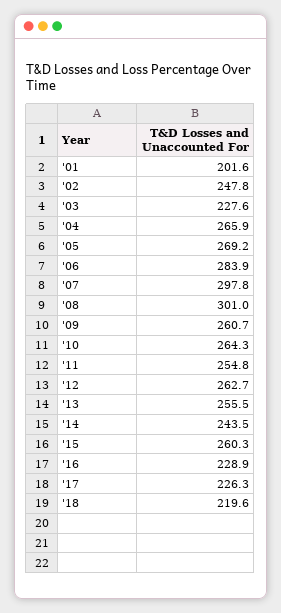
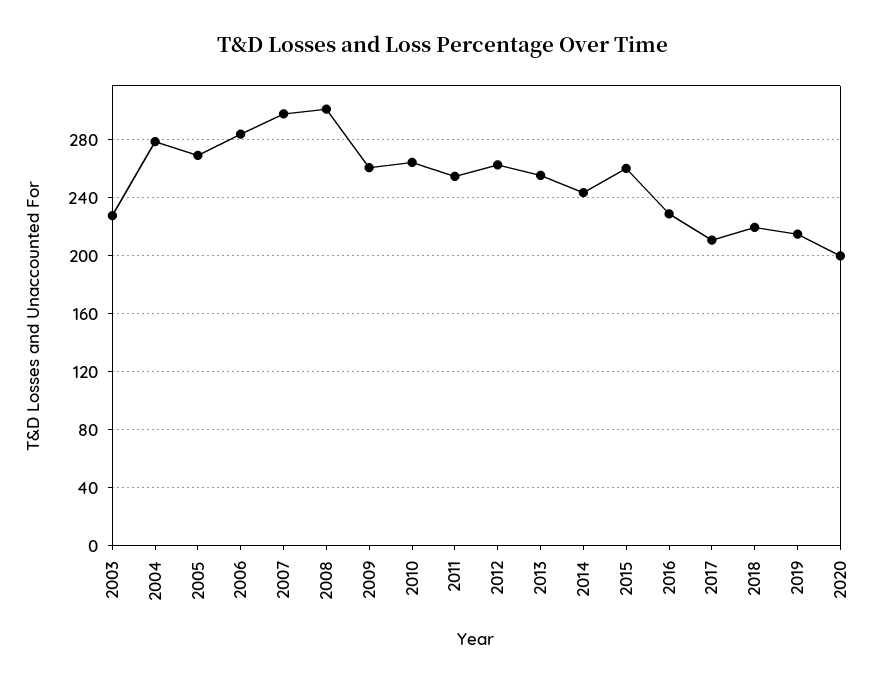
'01: 201.6 -> none
'02: 247.8 -> none
'04: 265.9 -> 280
'17: 226.3 -> 210
2019: none -> 215
2020: none -> 200

